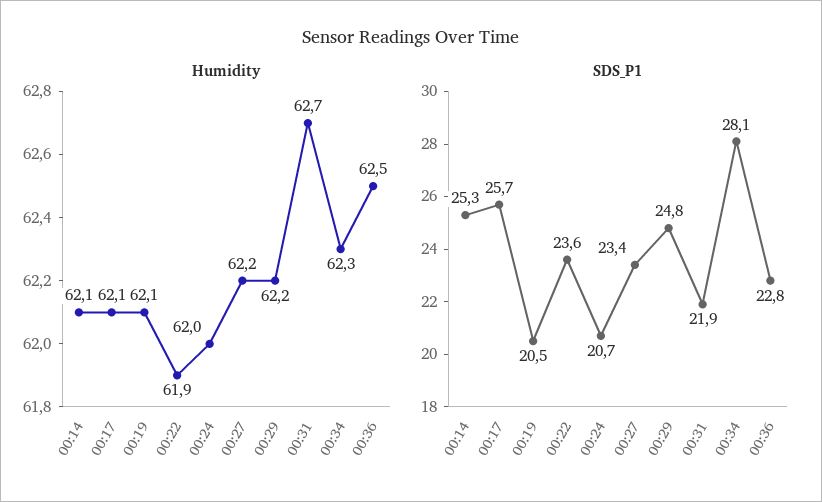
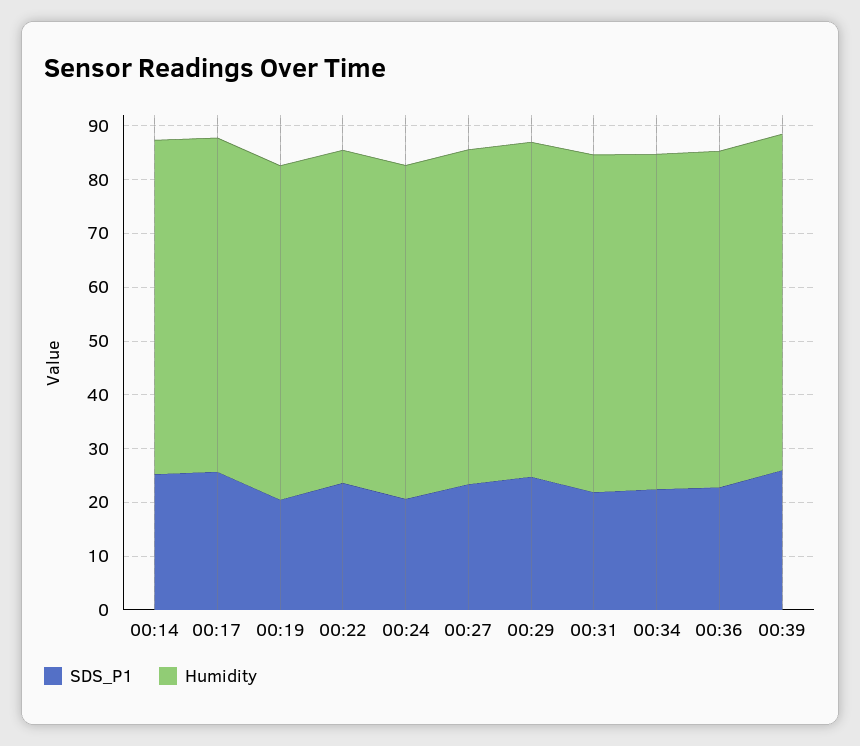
SDS_P1, 00:34: 28.1 -> 22
SDS_P1, 00:39: none -> 26
Humidity, 00:39: none -> 62

